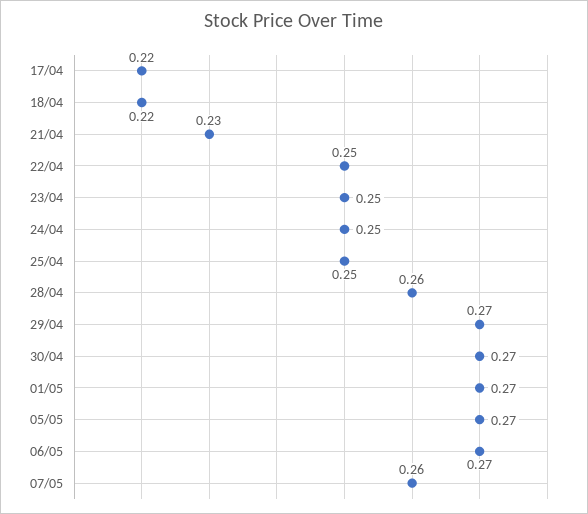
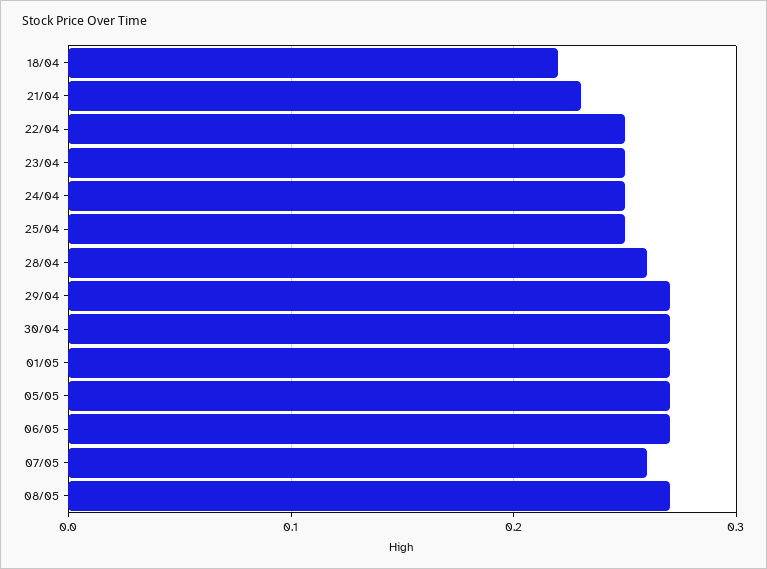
17/04: 0.22 -> none
08/05: none -> 0.27

